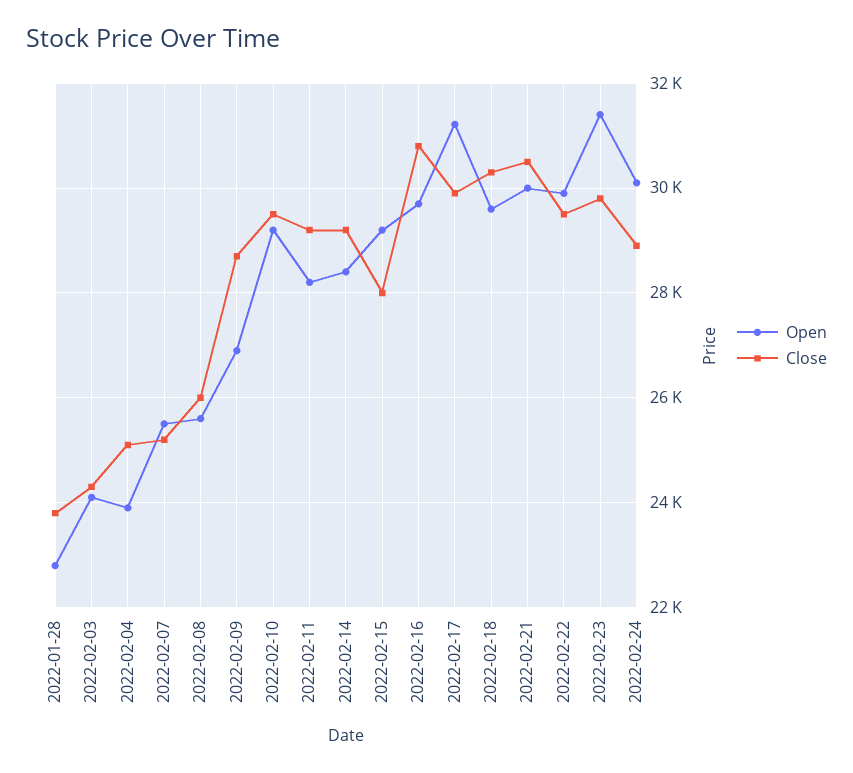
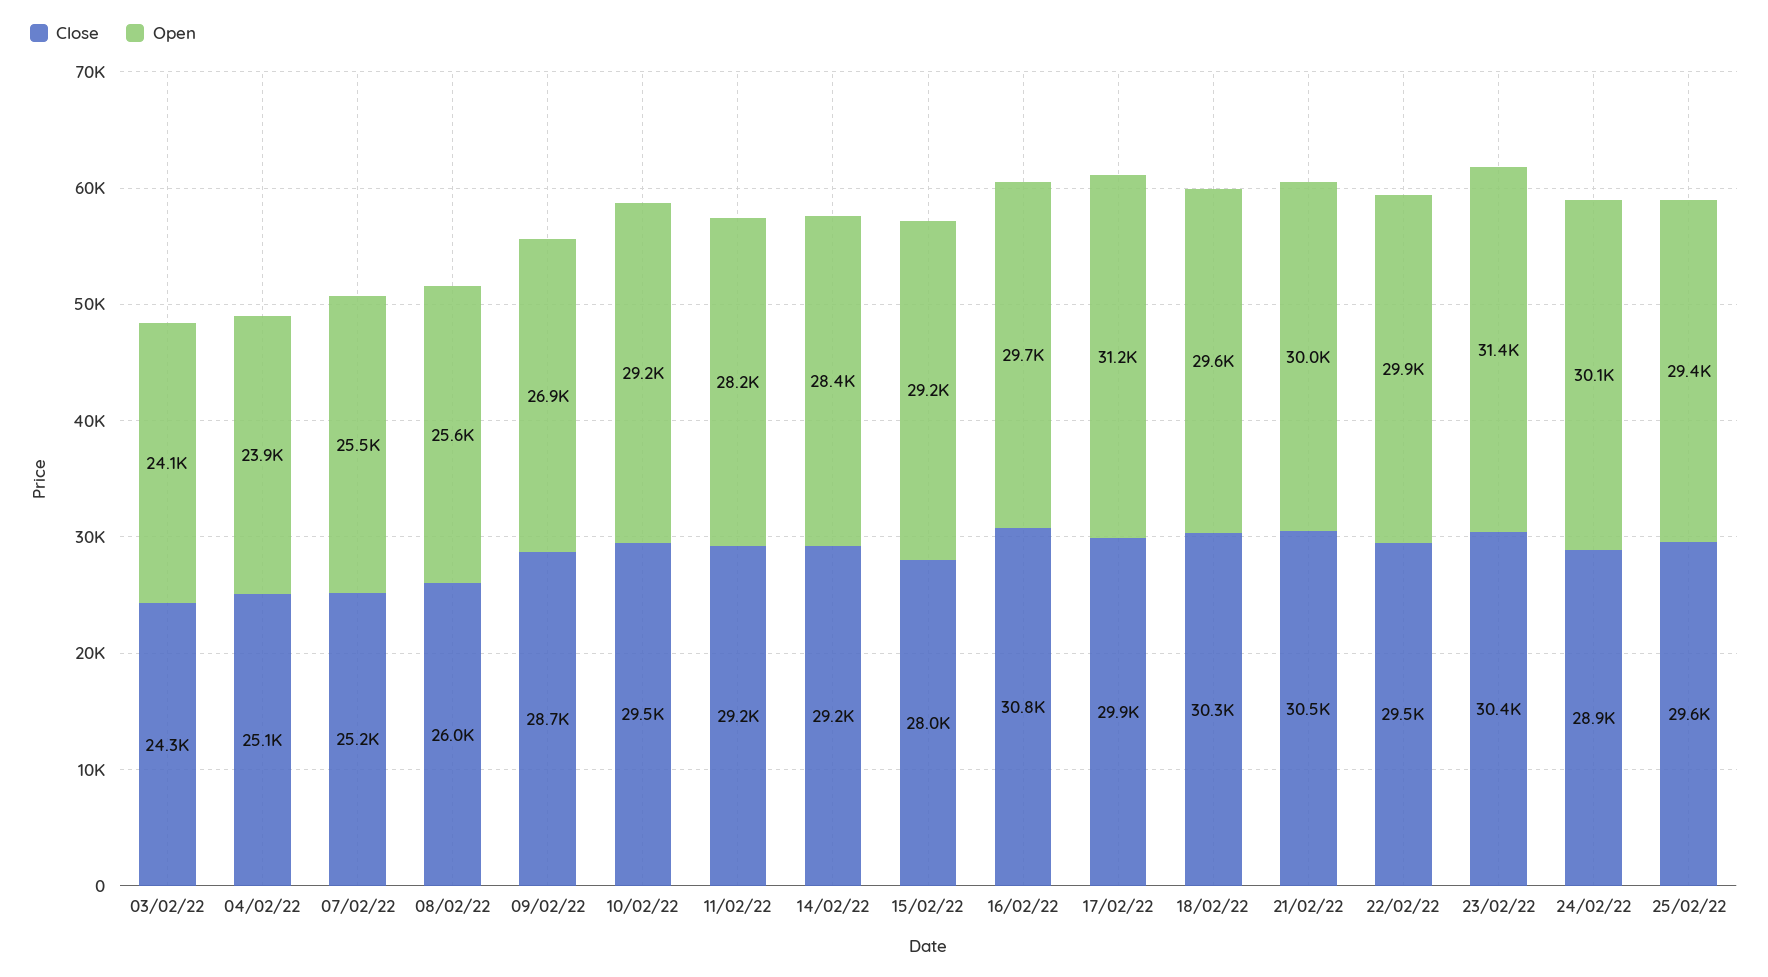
Open, 2022-01-28: 22800 -> none
Close, 2022-01-28: 23800 -> none
Close, 2022-02-23: 29800 -> 30400
Close, 25/02/22: none -> 29600
Open, 25/02/22: none -> 29400

